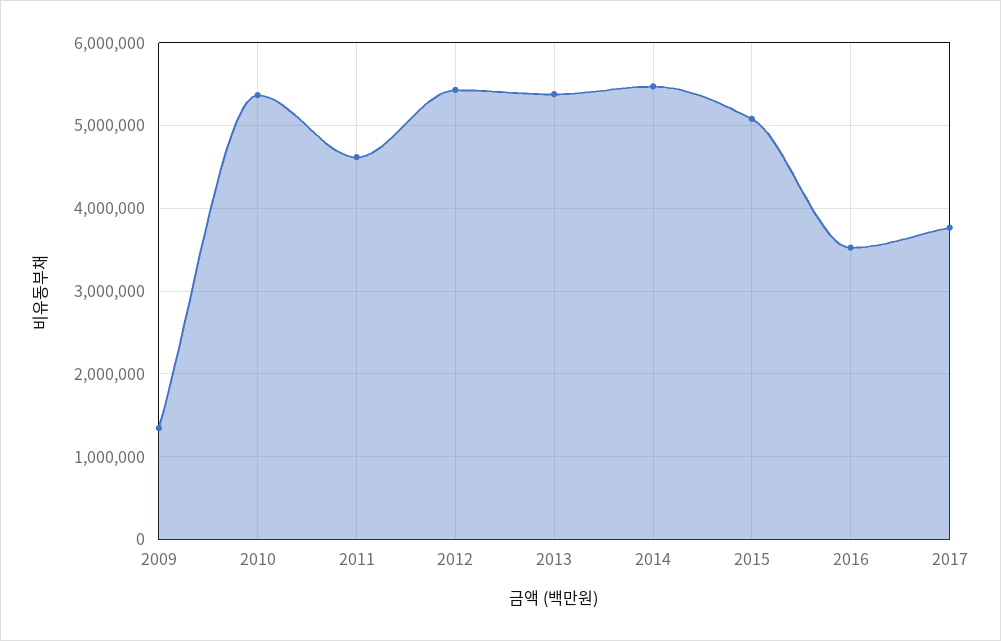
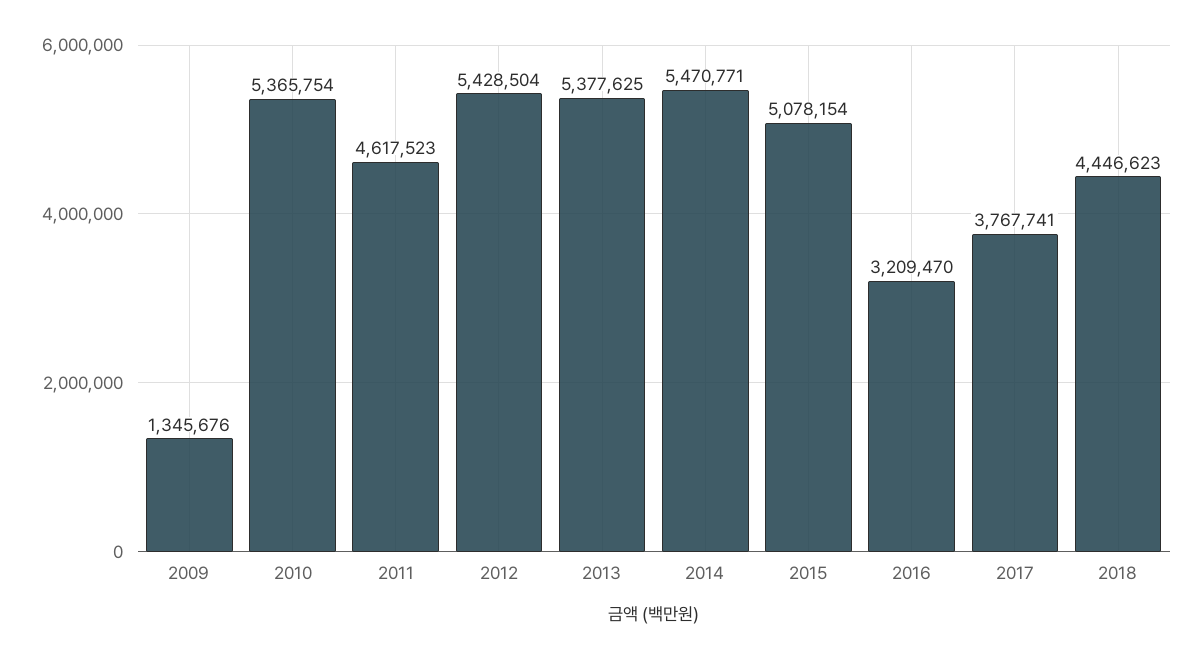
2016: 3500000 -> 3209470
2018: none -> 4446623

